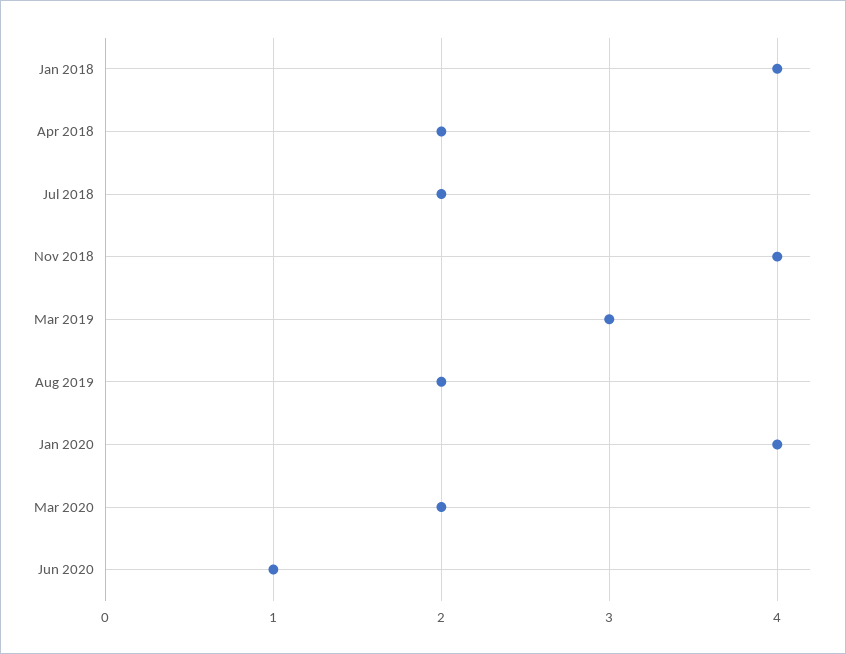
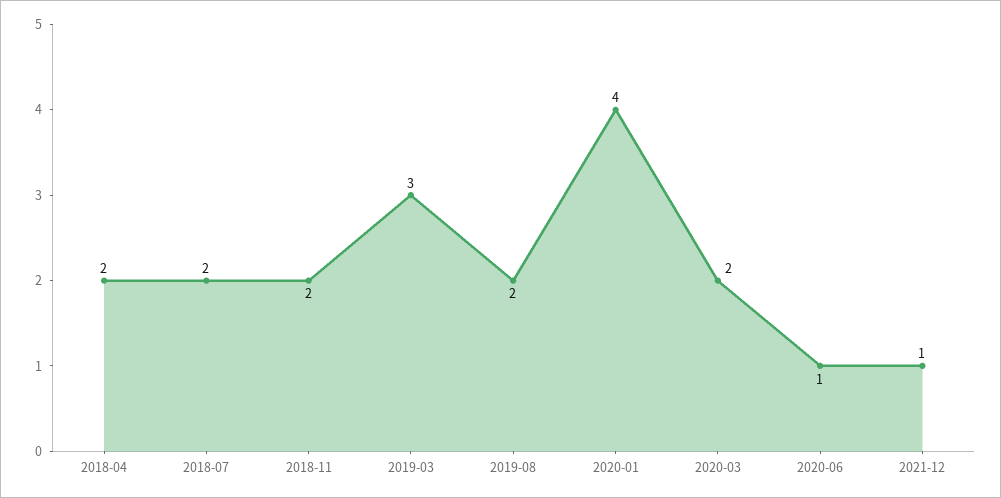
Jan 2018: 4 -> none
Nov 2018: 4 -> 2
2021-12: none -> 1

